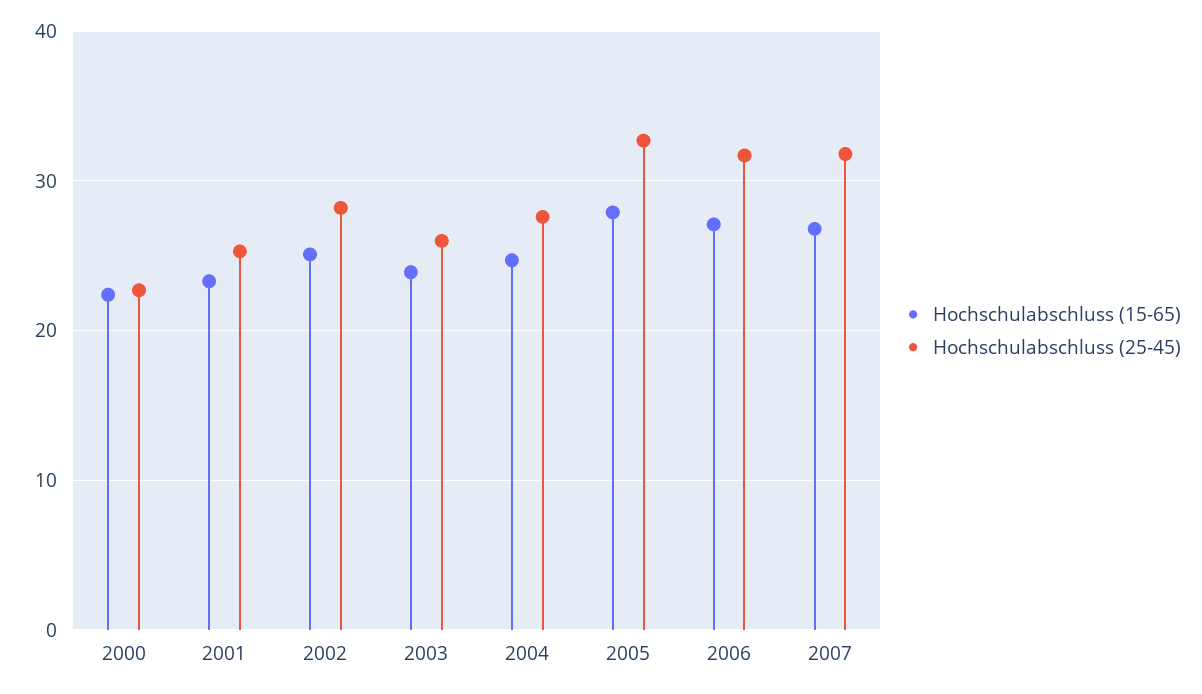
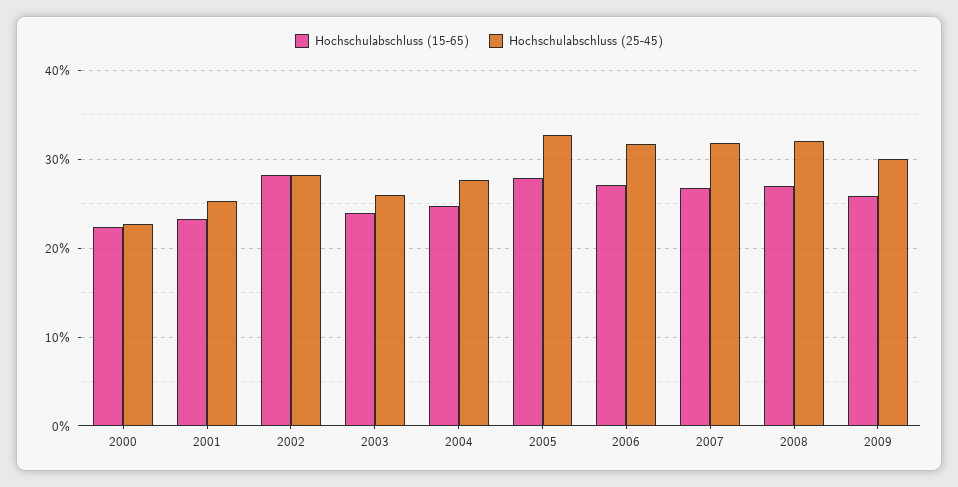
Hochschulabschluss (15-65), 2002: 25 -> 28
Hochschulabschluss (15-65), 2008: none -> 27
Hochschulabschluss (25-45), 2008: none -> 32
Hochschulabschluss (15-65), 2009: none -> 26
Hochschulabschluss (25-45), 2009: none -> 30

